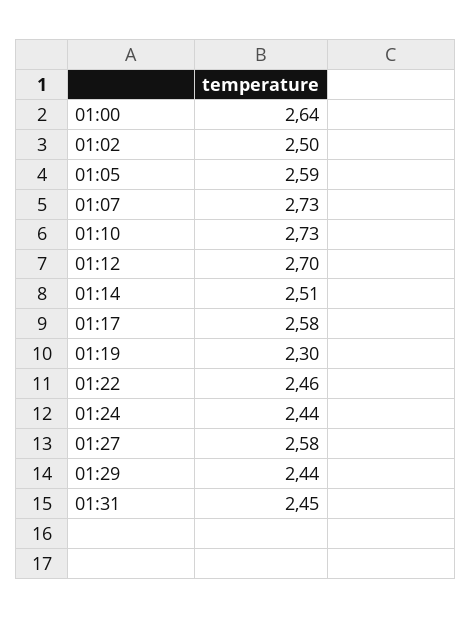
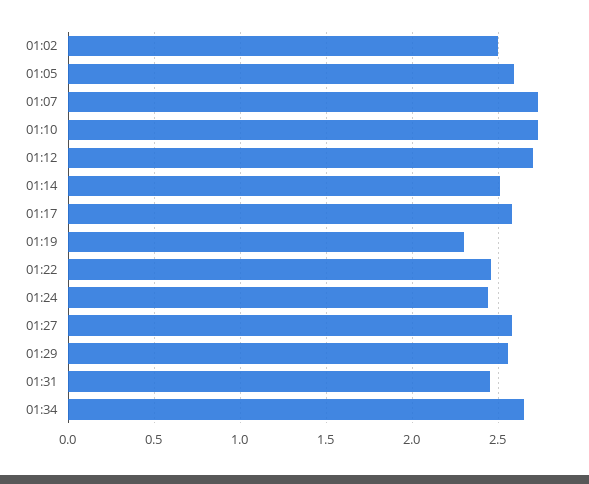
01:00: 2.64 -> none
01:29: 2.44 -> 2.55
01:34: none -> 2.65

